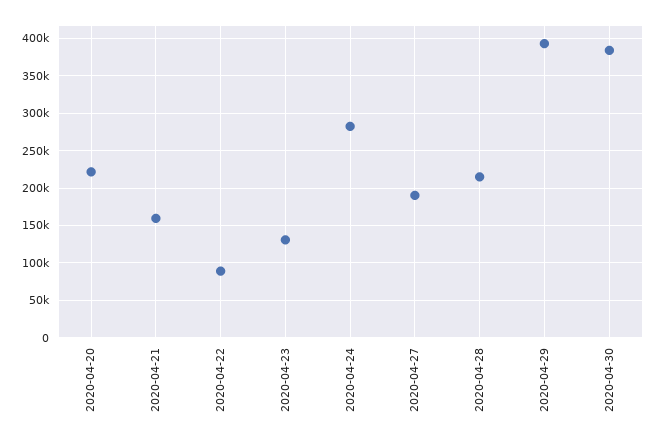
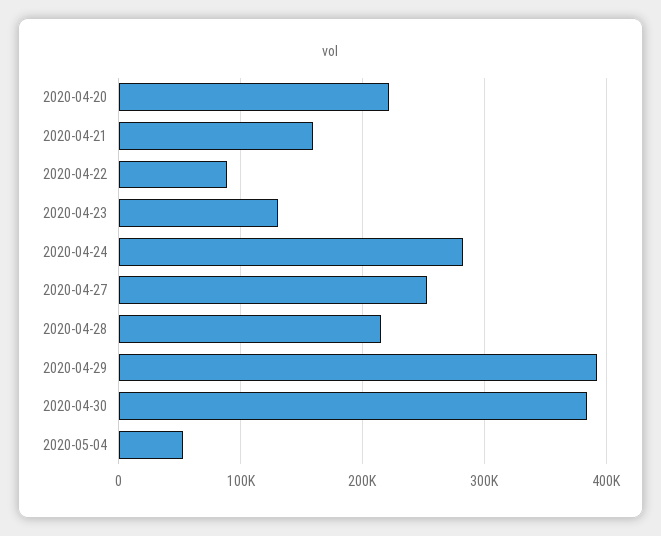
2020-04-27: 190000 -> 250000
2020-05-04: none -> 50000

